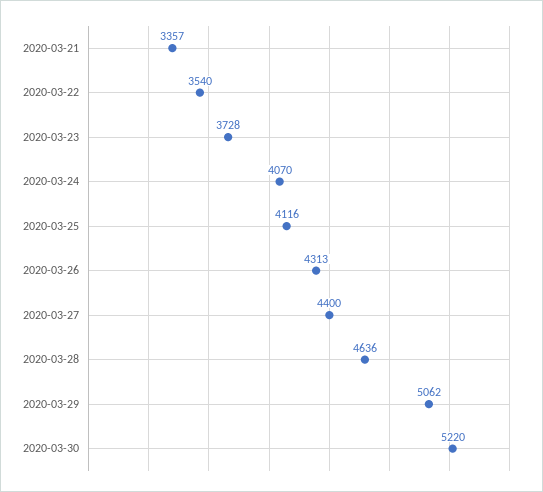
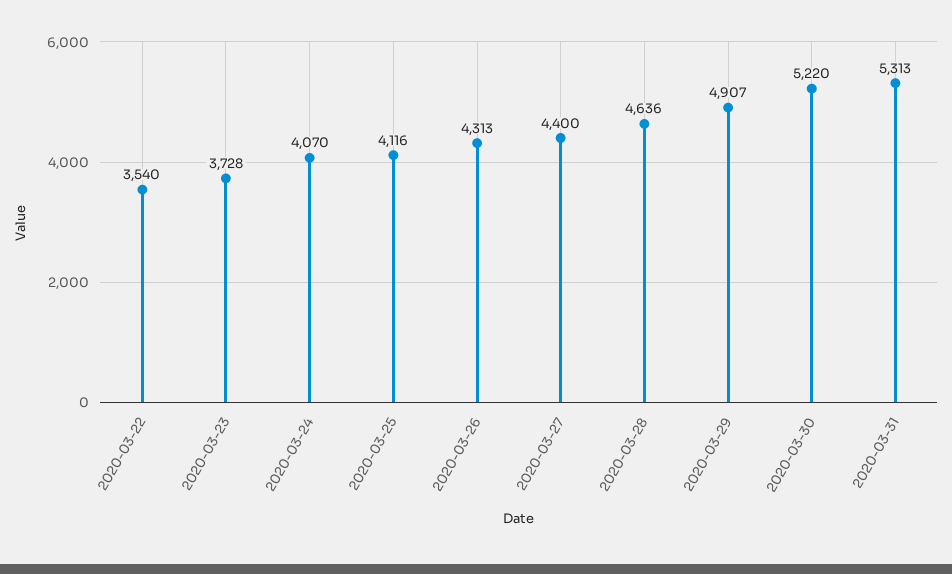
2020-03-21: 3357 -> none
2020-03-29: 5062 -> 4907
2020-03-31: none -> 5313

